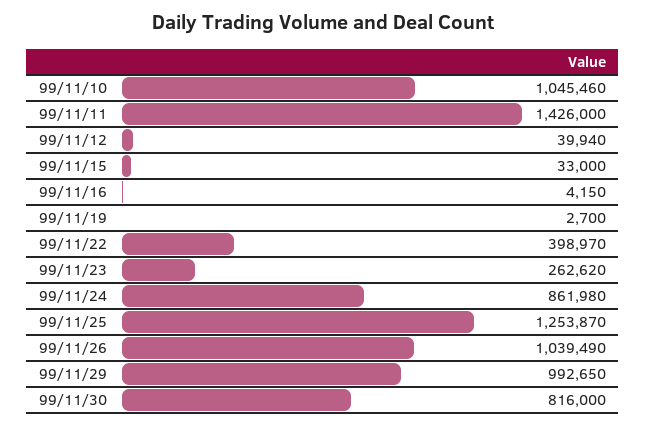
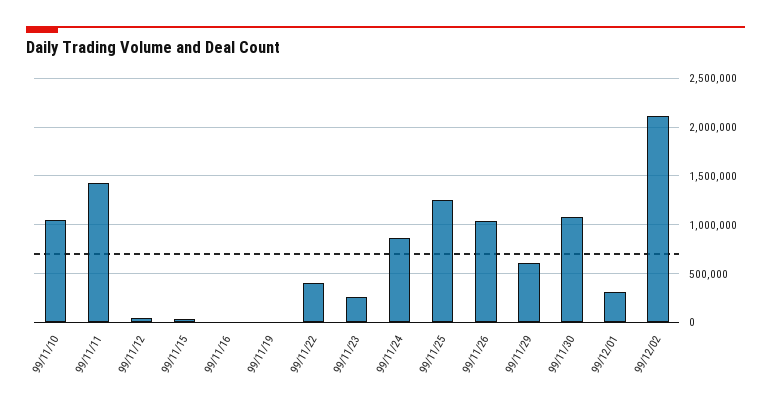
99/11/29: 992650 -> 600000
99/11/30: 816000 -> 1100000
99/12/01: none -> 300000
99/12/02: none -> 2100000

